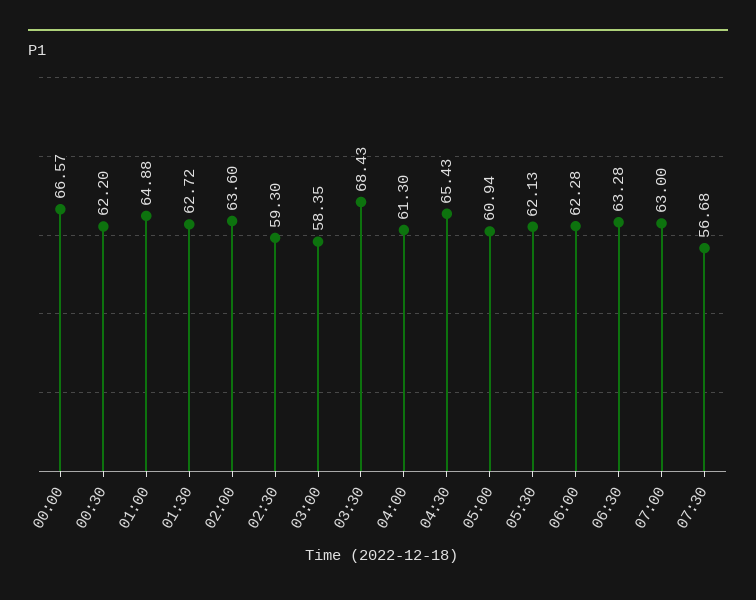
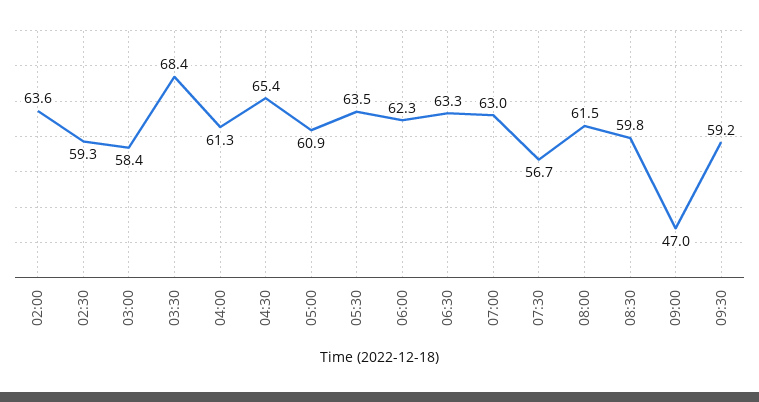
00:00: 66.57 -> none
00:30: 62.2 -> none
01:00: 64.88 -> none
01:30: 62.72 -> none
05:30: 62.13 -> 63.5
08:00: none -> 61.5
08:30: none -> 59.8
09:00: none -> 47
09:30: none -> 59.2

